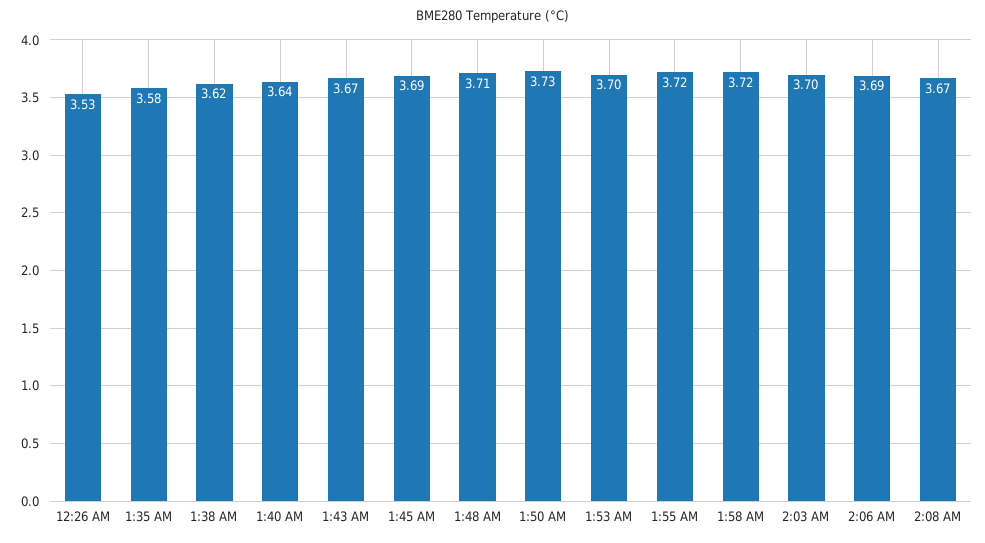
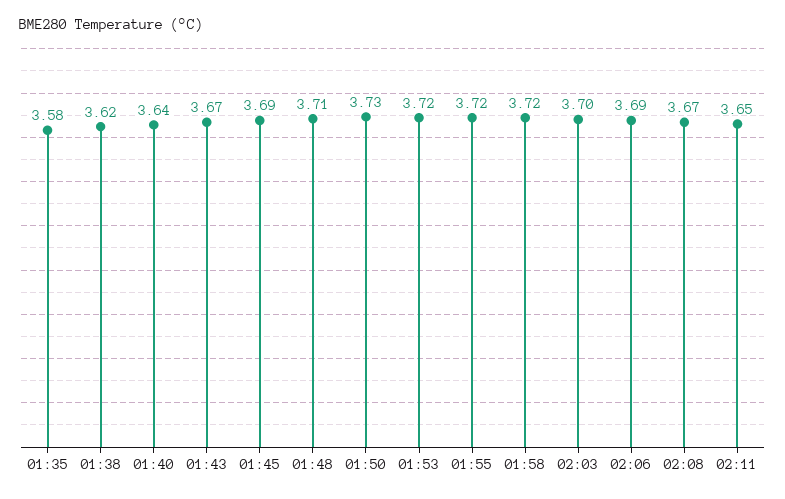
12:26 AM: 3.53 -> none
1:53 AM: 3.7 -> 3.72
02:11: none -> 3.65

